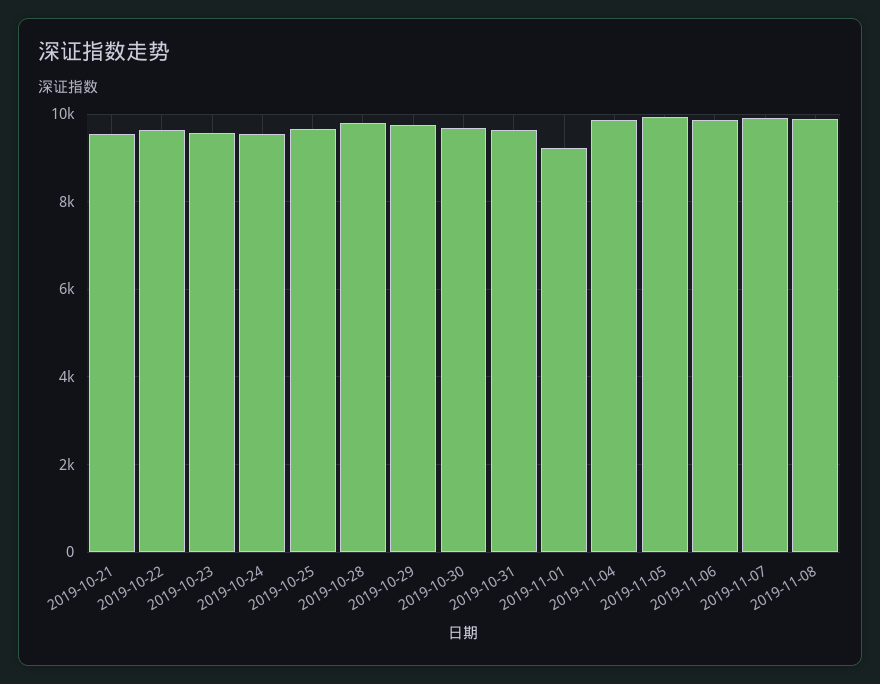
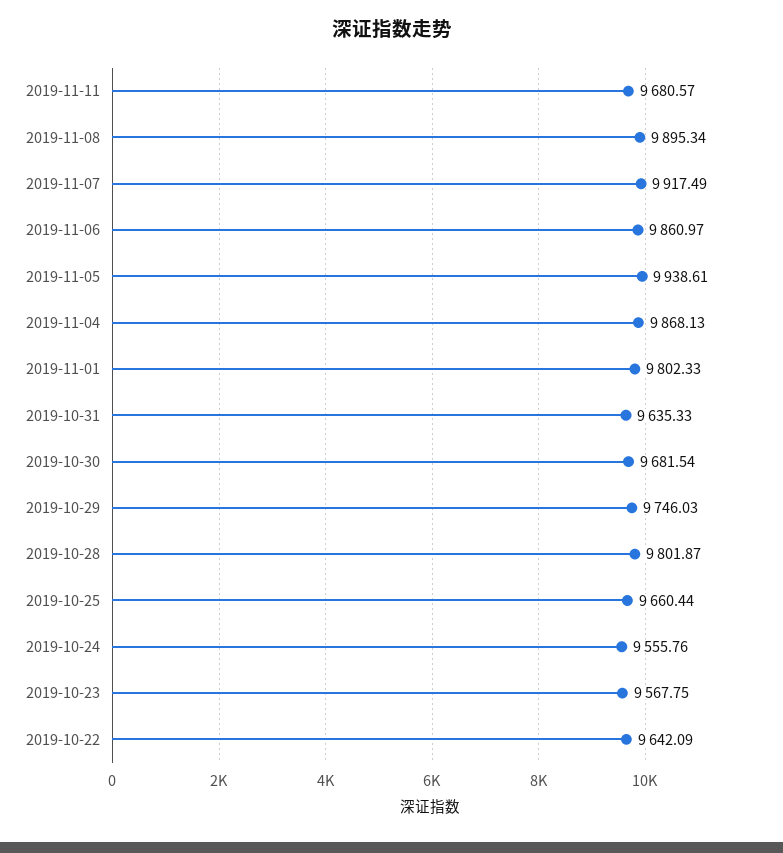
2019-10-21: 9600 -> none
2019-11-01: 9200 -> 9802.33
2019-11-11: none -> 9680.57

